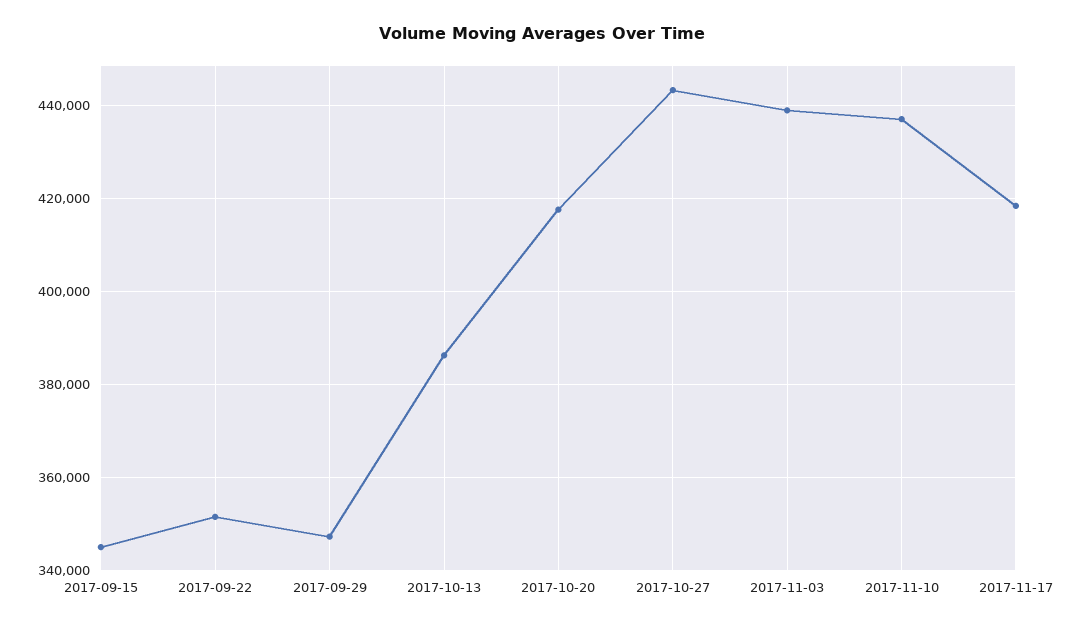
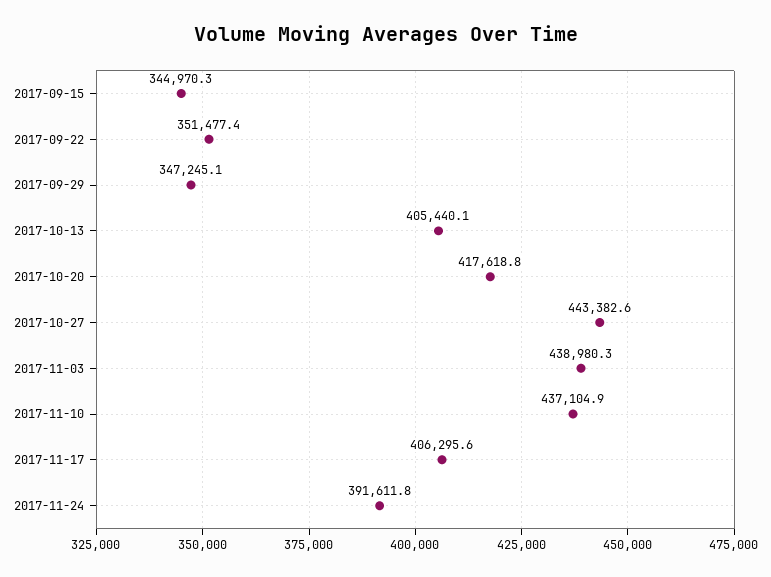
2017-10-13: 386000 -> 405440.1
2017-11-17: 418000 -> 406295.6
2017-11-24: none -> 391611.8

